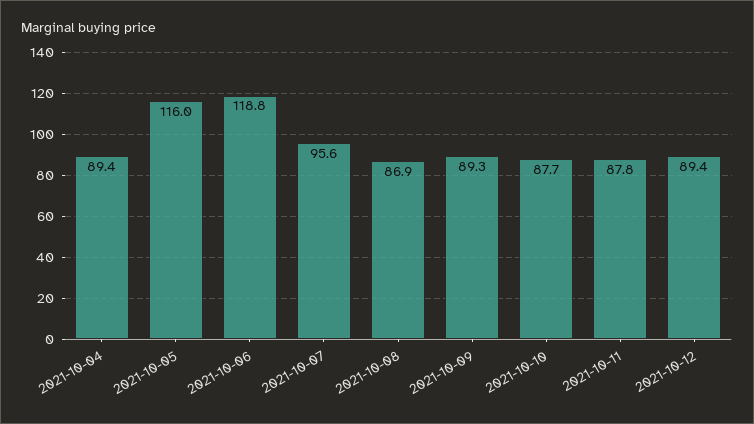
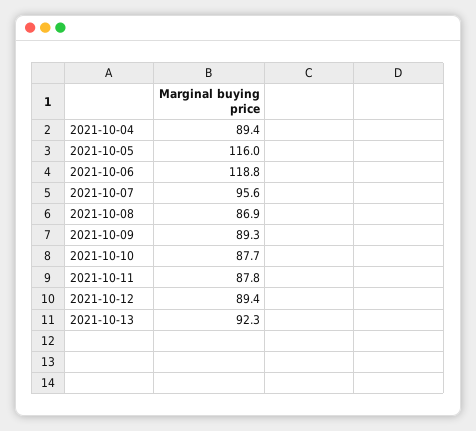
2021-10-13: none -> 92.3

